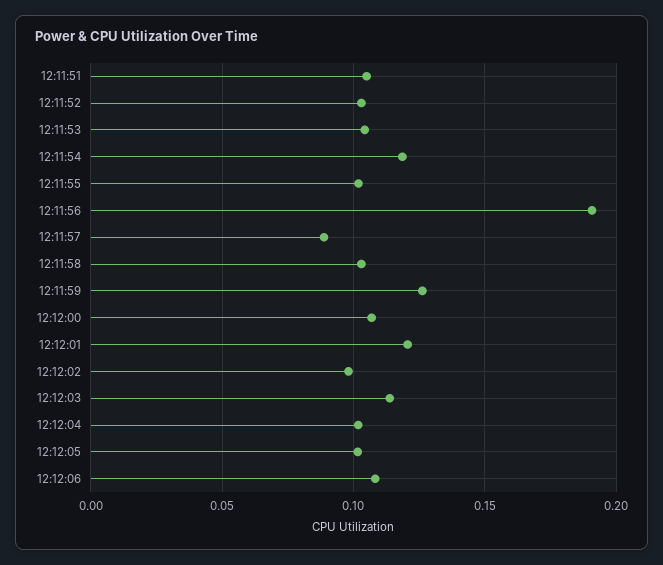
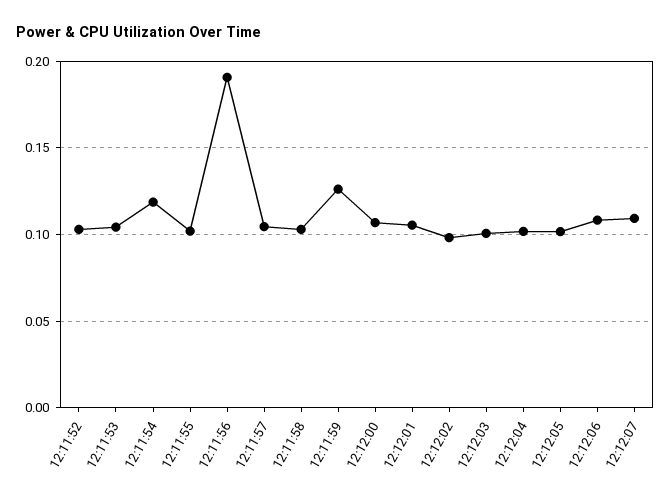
12:11:51: 0.105 -> none
12:11:57: 0.09 -> 0.105
12:12:01: 0.12 -> 0.105
12:12:03: 0.115 -> 0.1
12:12:07: none -> 0.11

